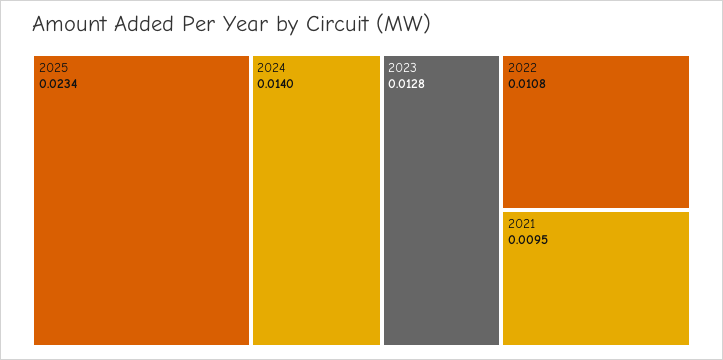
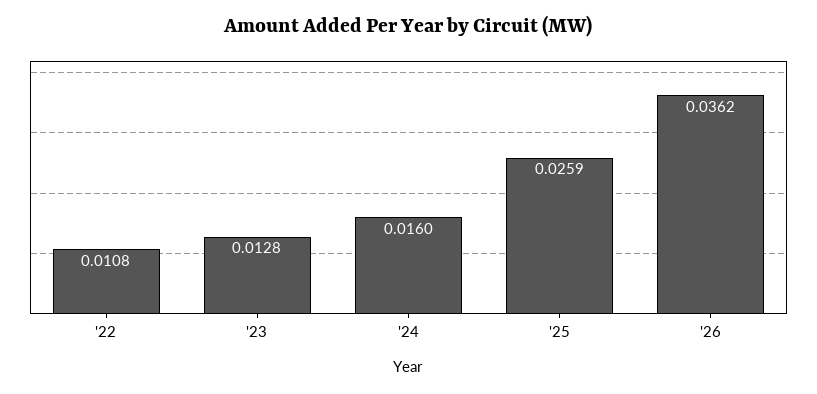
2025: 0.0234 -> 0.0259
2024: 0.014 -> 0.016
2021: 0.0095 -> none
'26: none -> 0.0362

